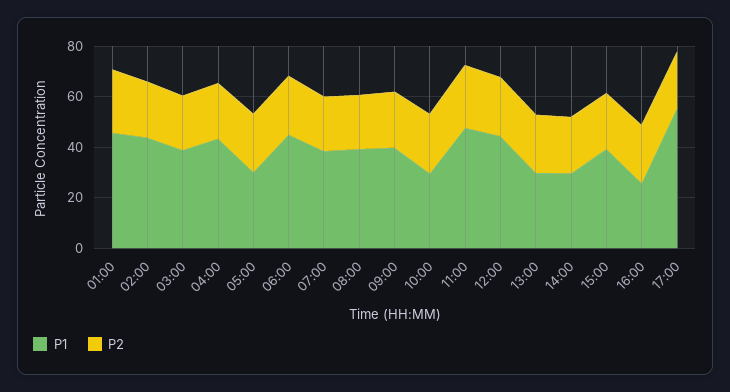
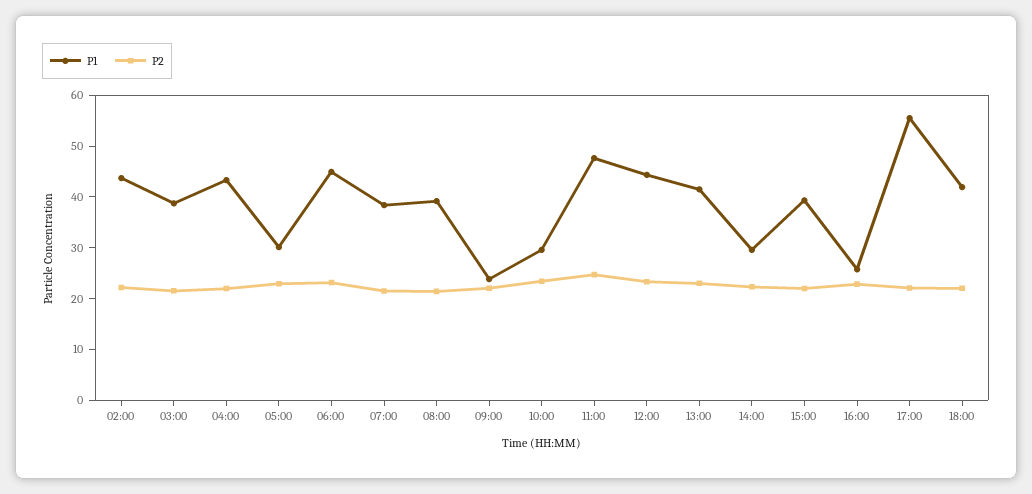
P1, 01:00: 45 -> none
P2, 01:00: 25 -> none
P1, 09:00: 40 -> 24
P1, 13:00: 30 -> 42
P1, 18:00: none -> 42
P2, 18:00: none -> 22

